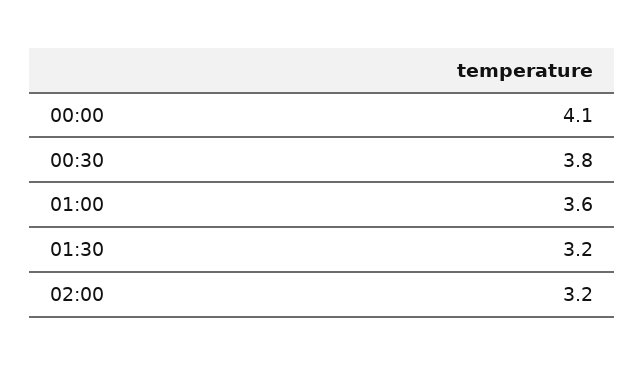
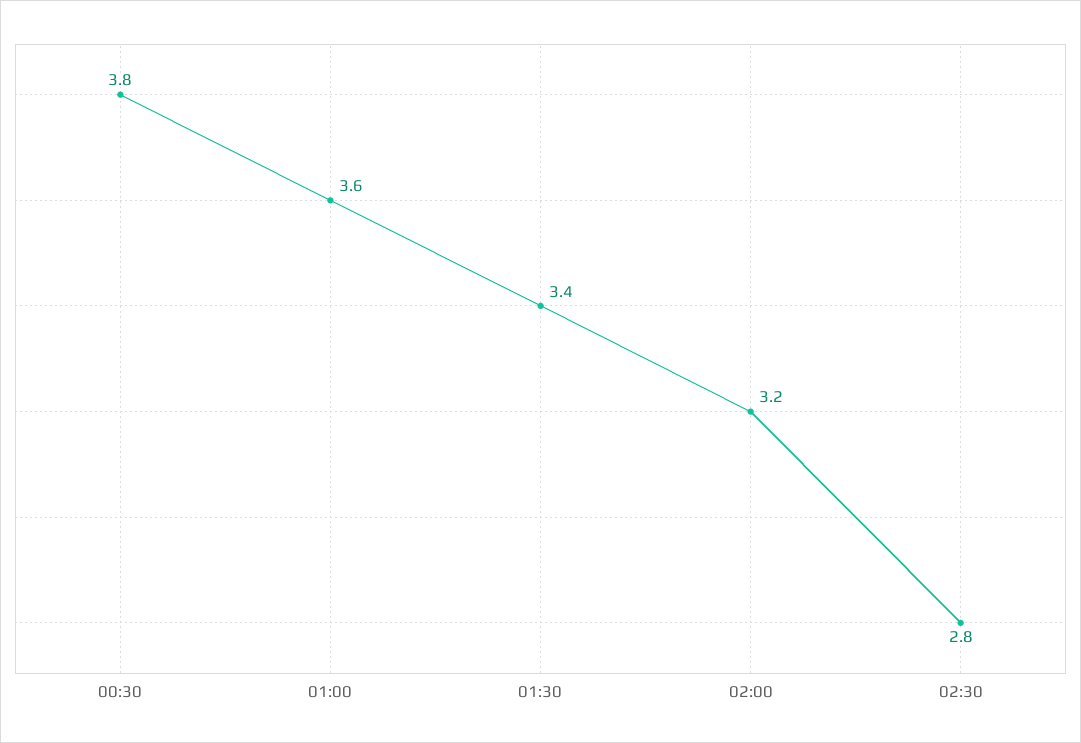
00:00: 4.1 -> none
01:30: 3.2 -> 3.4
02:30: none -> 2.8

